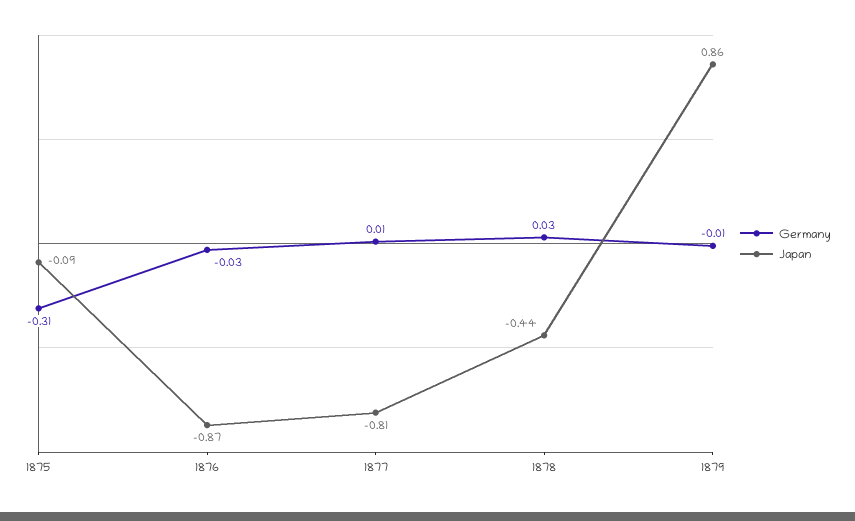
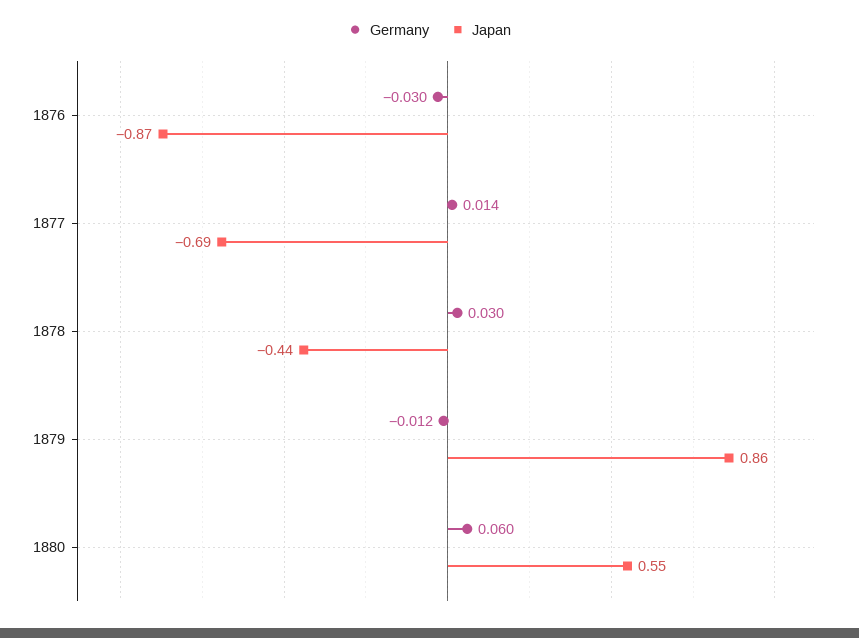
Germany, 1875: -0.31 -> none
Japan, 1875: -0.09 -> none
Japan, 1877: -0.81 -> -0.69
Germany, 1880: none -> 0.06
Japan, 1880: none -> 0.55

